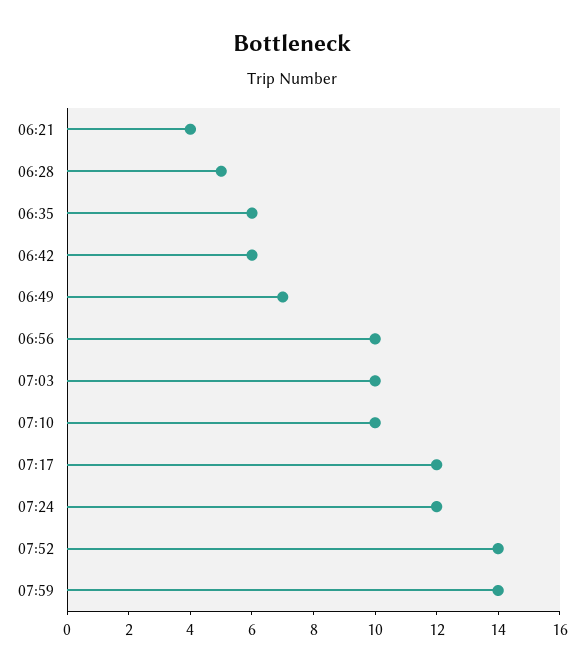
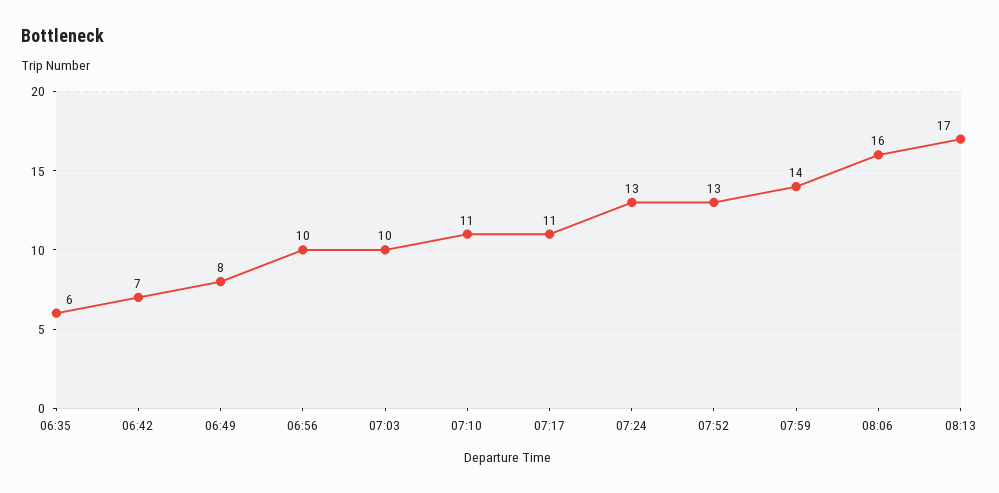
06:21: 4 -> none
06:28: 5 -> none
06:42: 6 -> 7
06:49: 7 -> 8
07:10: 10 -> 11
07:17: 12 -> 11
07:24: 12 -> 13
07:52: 14 -> 13
08:06: none -> 16
08:13: none -> 17

